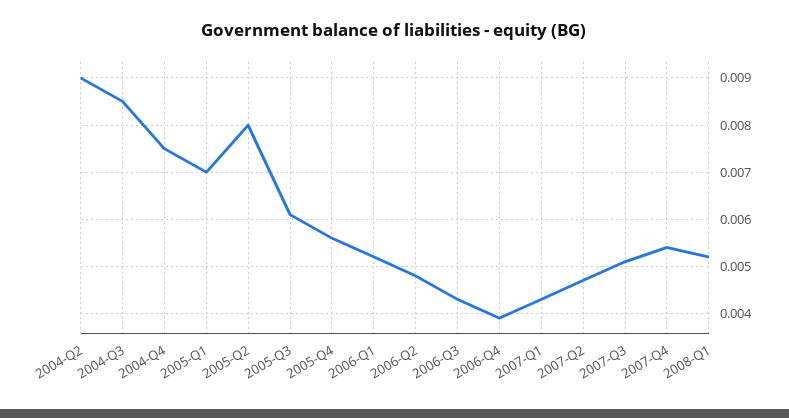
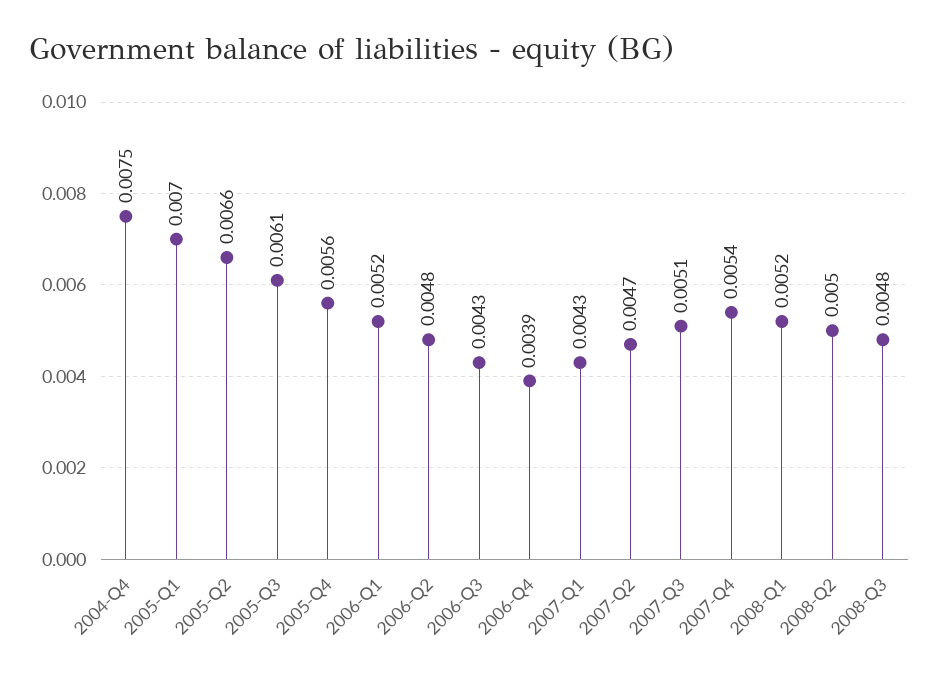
2004-Q2: 0.009 -> none
2004-Q3: 0.0085 -> none
2005-Q2: 0.008 -> 0.0066
2008-Q2: none -> 0.005
2008-Q3: none -> 0.0048

